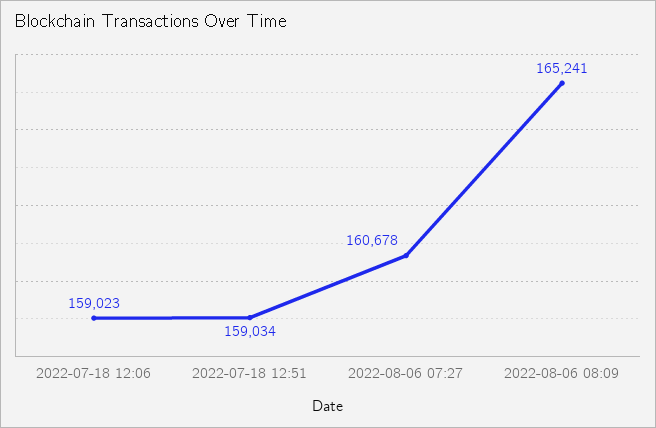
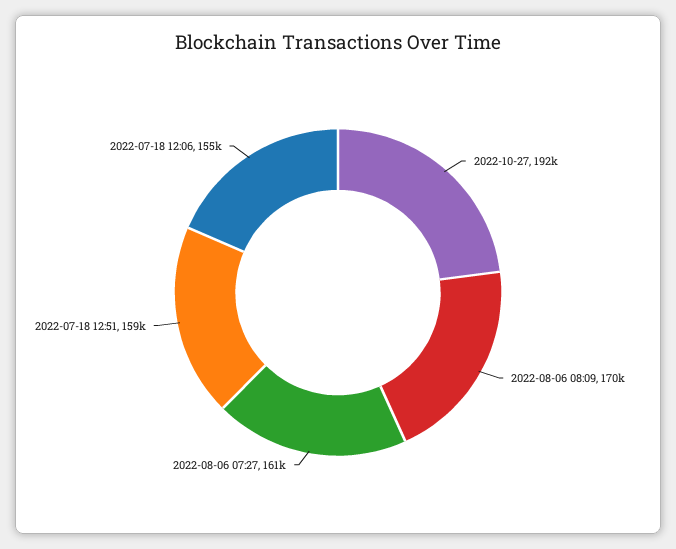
2022-07-18 12:06: 159023 -> 155000
2022-08-06 08:09: 165241 -> 170000
2022-10-27: none -> 192000

